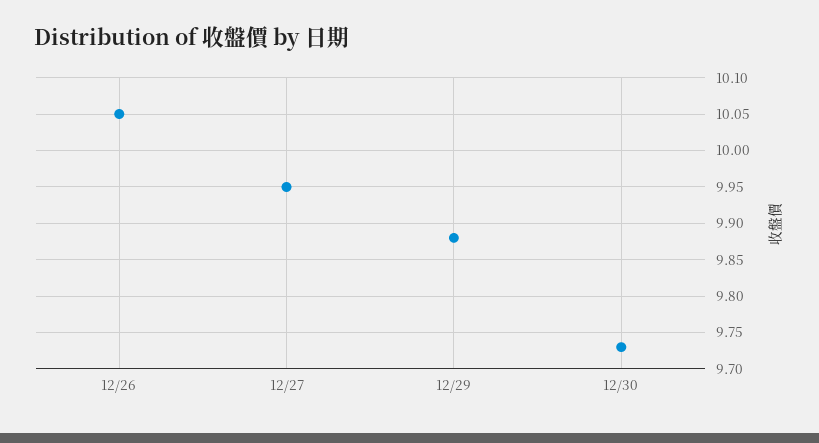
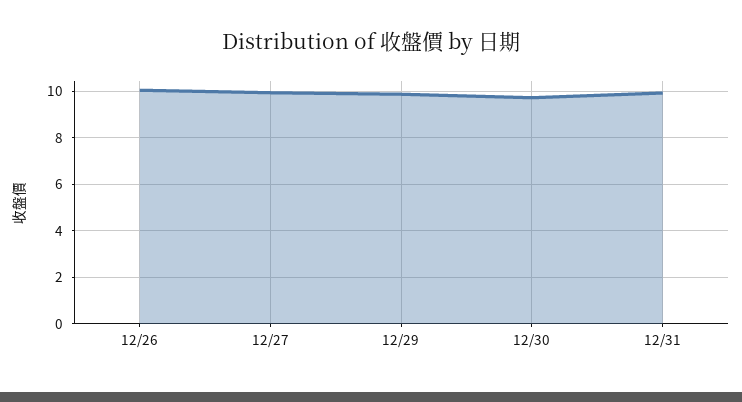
12/31: none -> 10

